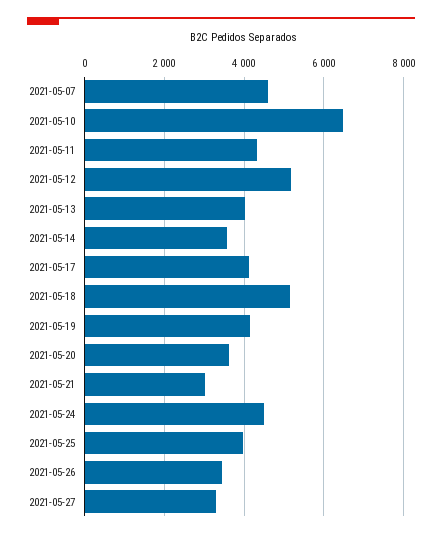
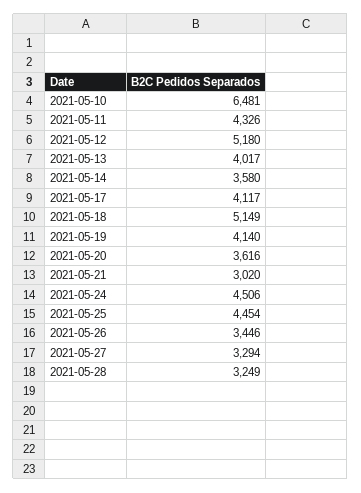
2021-05-07: 4600 -> none
2021-05-25: 4000 -> 4454
2021-05-28: none -> 3249

